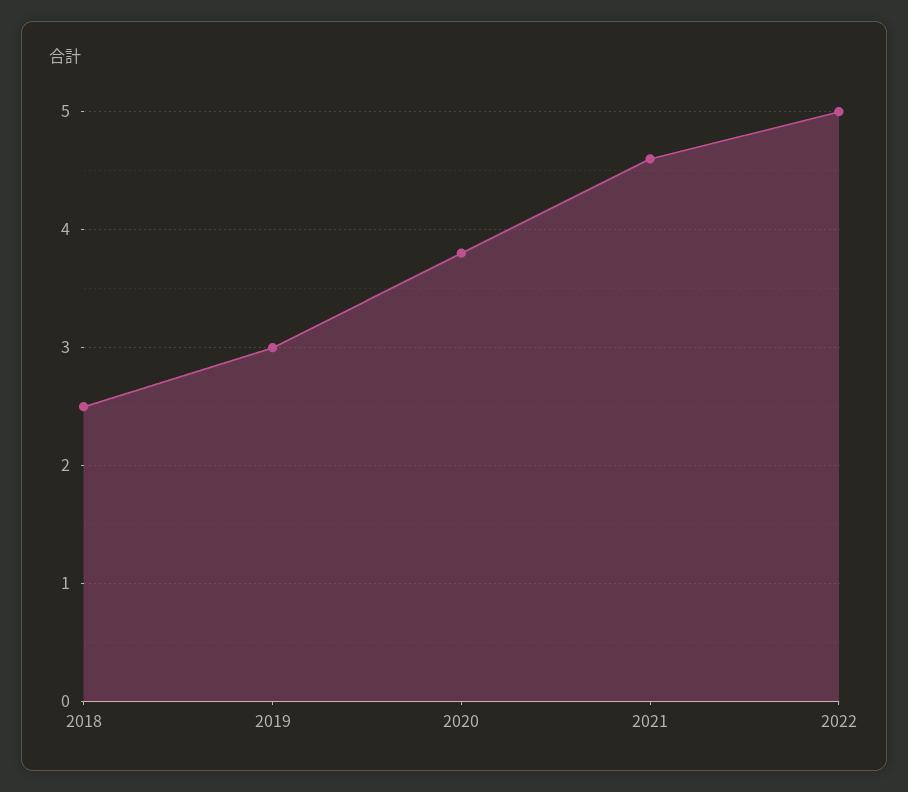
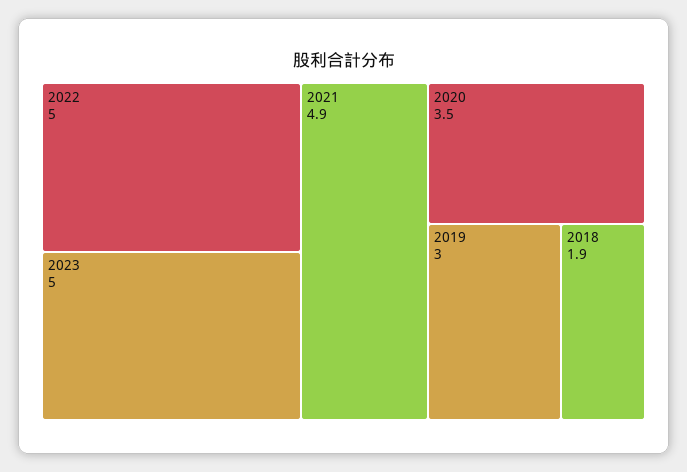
2018: 2.5 -> 1.9
2020: 3.8 -> 3.5
2021: 4.6 -> 4.9
2023: none -> 5

